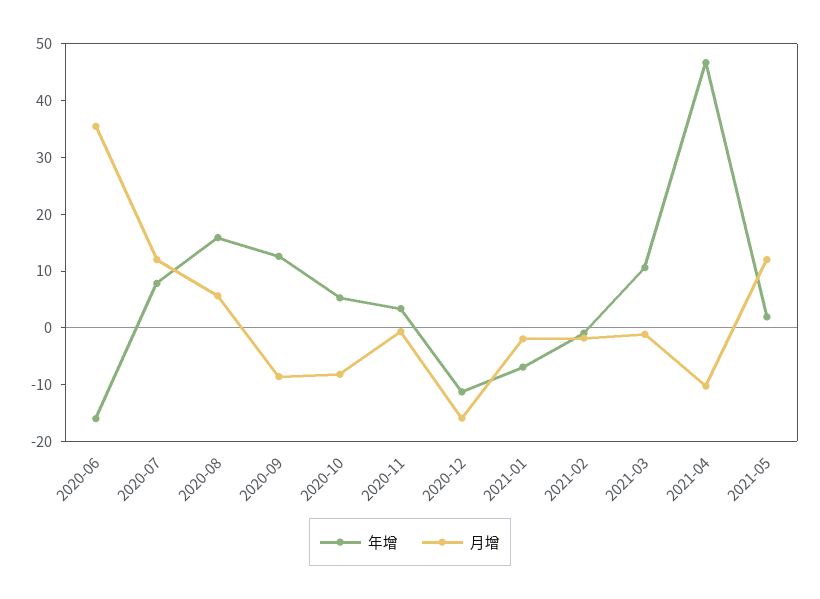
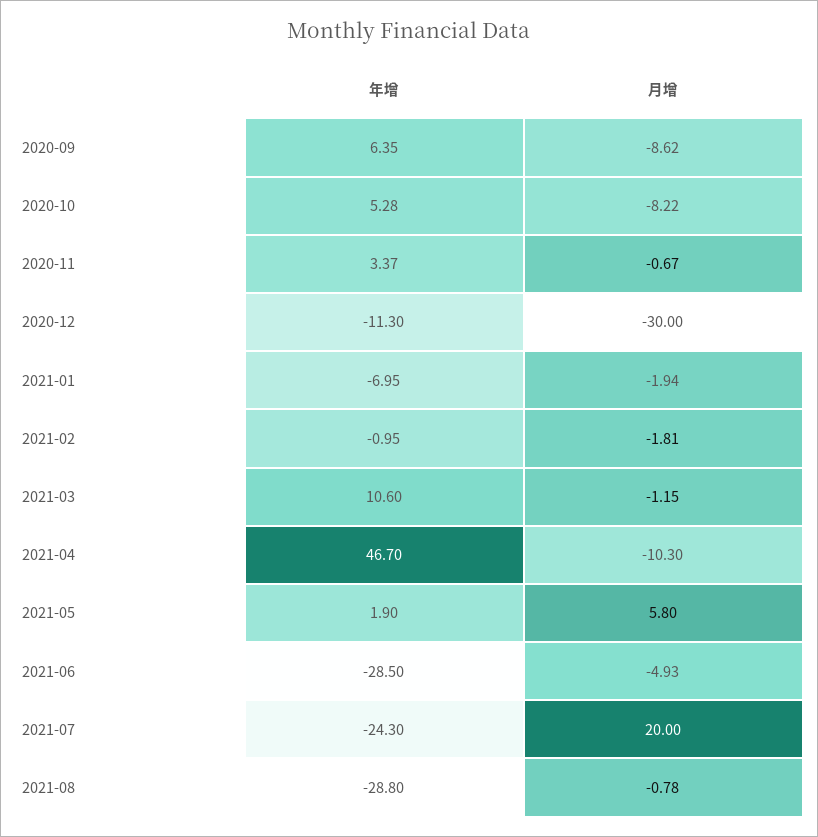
年增, 2020-06: -16 -> none
月增, 2020-06: 36 -> none
年增, 2020-07: 8 -> none
月增, 2020-07: 12 -> none
年增, 2020-08: 16 -> none
月增, 2020-08: 6 -> none
年增, 2020-09: 12 -> 6.35
月增, 2020-12: -16 -> -30
月增, 2021-05: 12 -> 5.8
年增, 2021-06: none -> -28.5
月增, 2021-06: none -> -4.93
年增, 2021-07: none -> -24.3
月增, 2021-07: none -> 20
年增, 2021-08: none -> -28.8
月增, 2021-08: none -> -0.78

